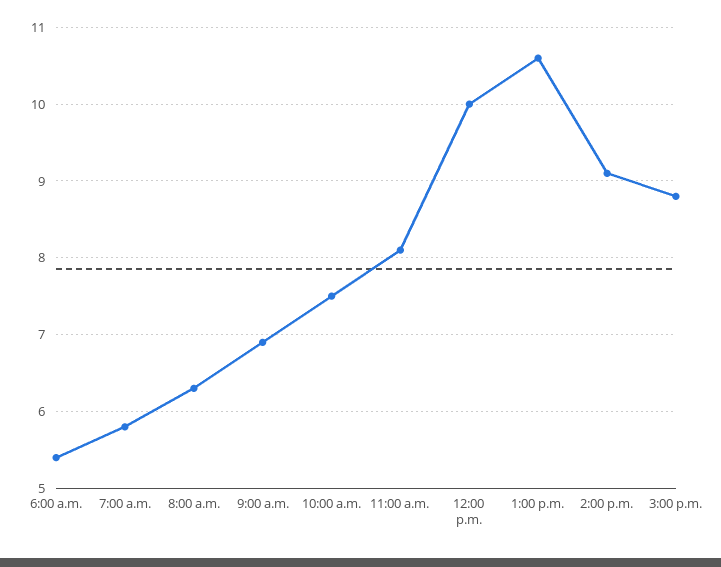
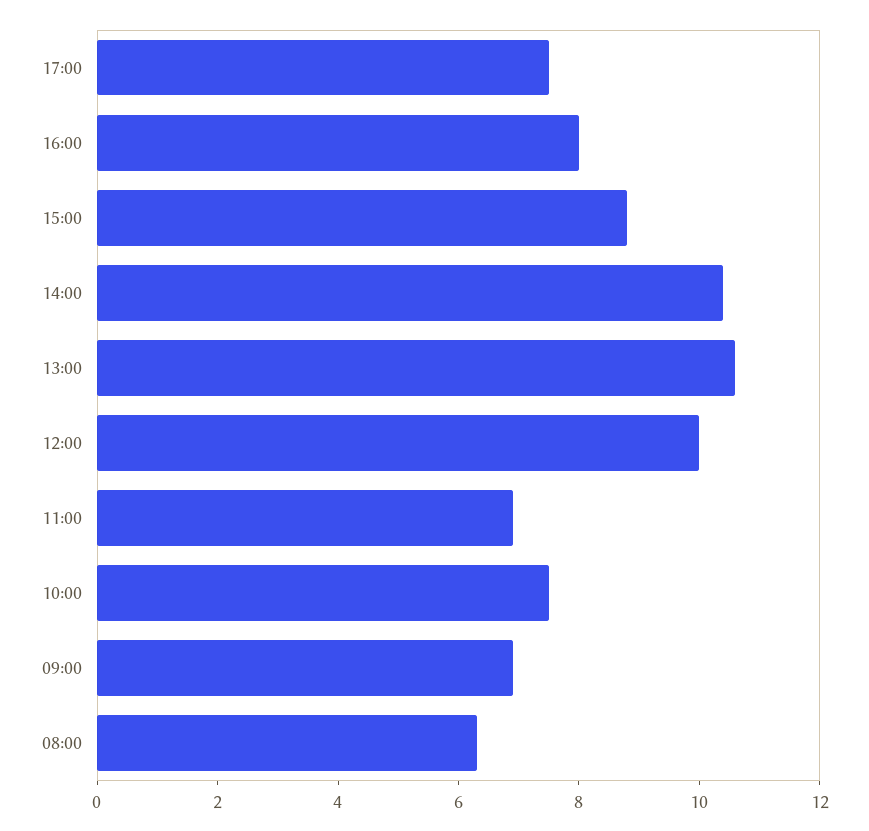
6:00 a.m.: 5.4 -> none
7:00 a.m.: 5.8 -> none
11:00 a.m.: 8.1 -> 7
2:00 p.m.: 9.1 -> 10.5
17:00: none -> 7.5
16:00: none -> 8

